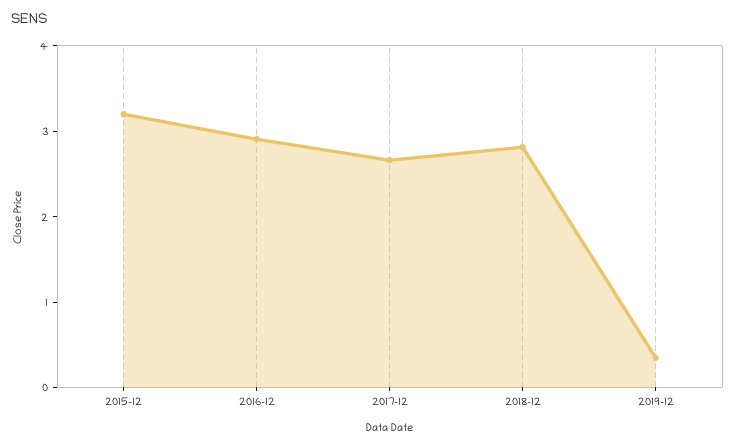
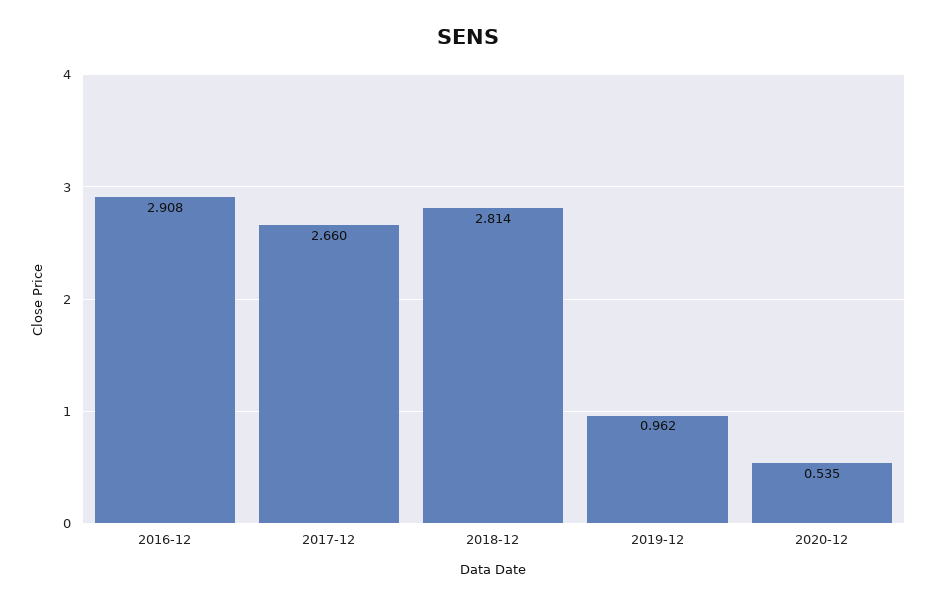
2015-12: 3.2 -> none
2019-12: 0.4 -> 0.962
2020-12: none -> 0.535

